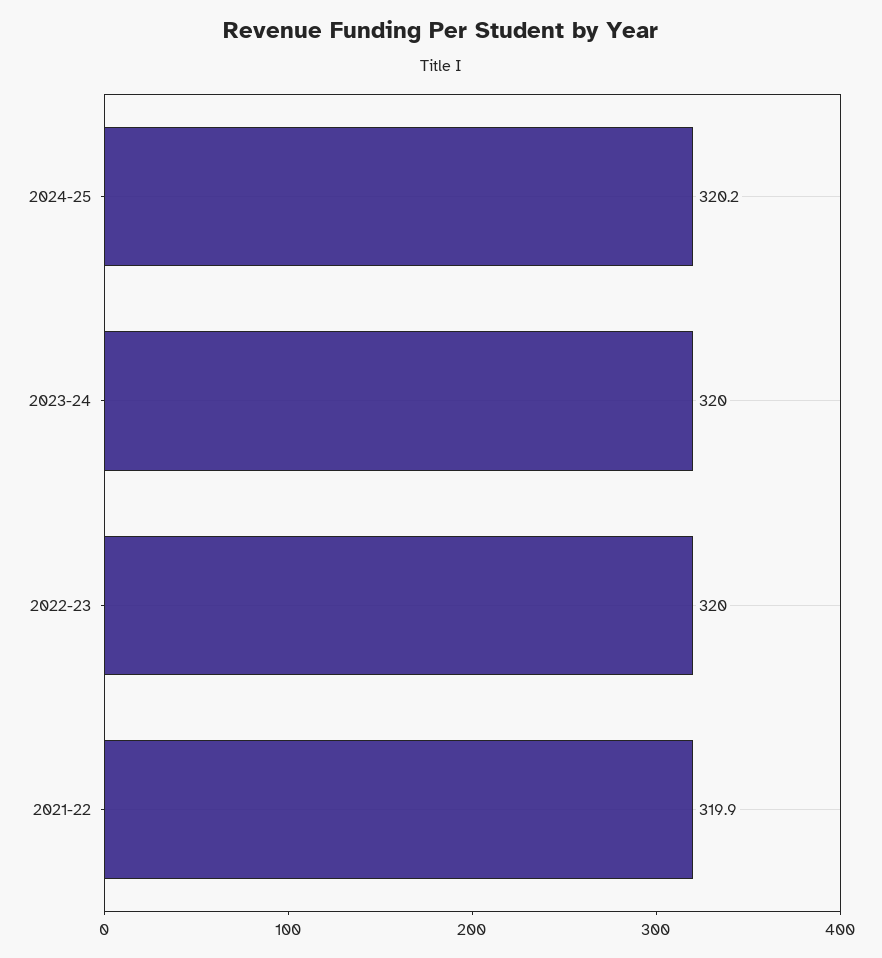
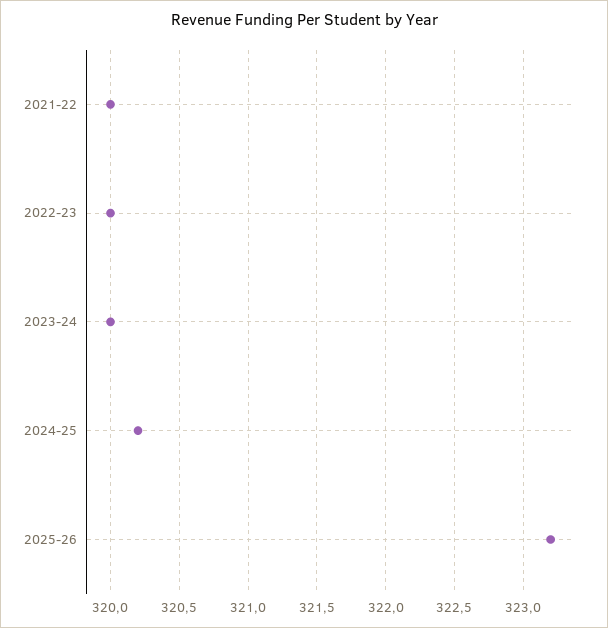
2021-22: 319.9 -> 320
2025-26: none -> 323.2

